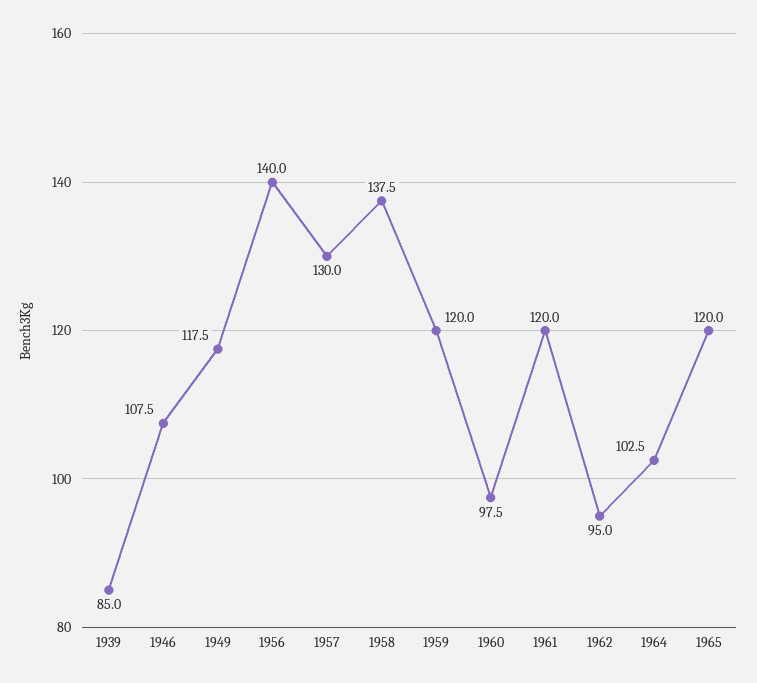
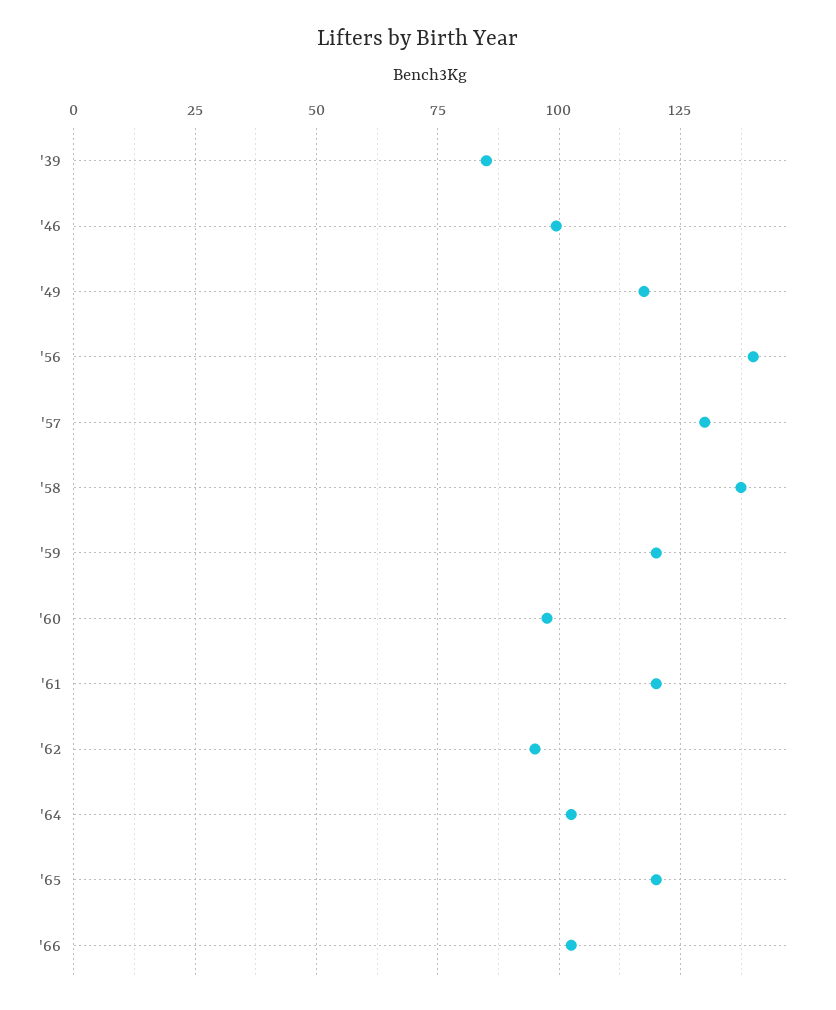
1946: 107.5 -> 100
'66: none -> 102.5

